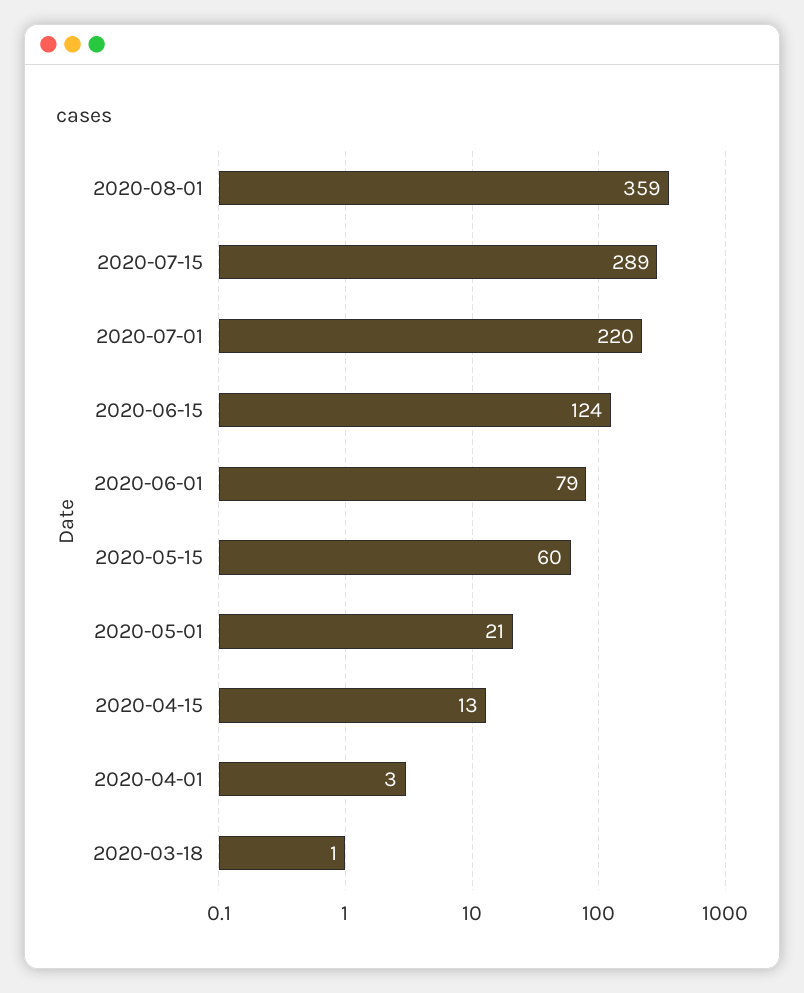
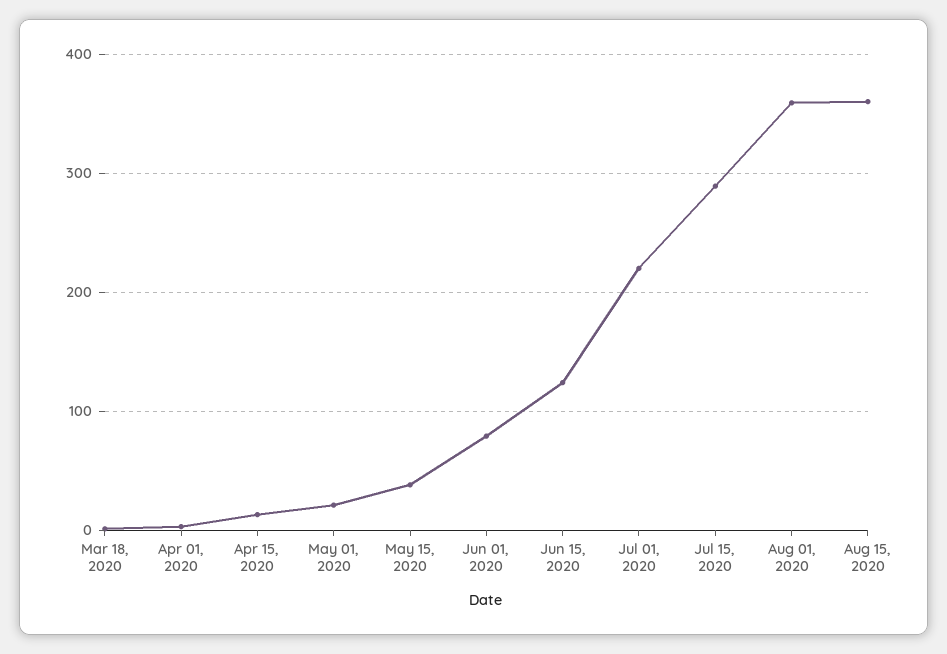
2020-05-15: 60 -> 40
Aug 15, 2020: none -> 360

